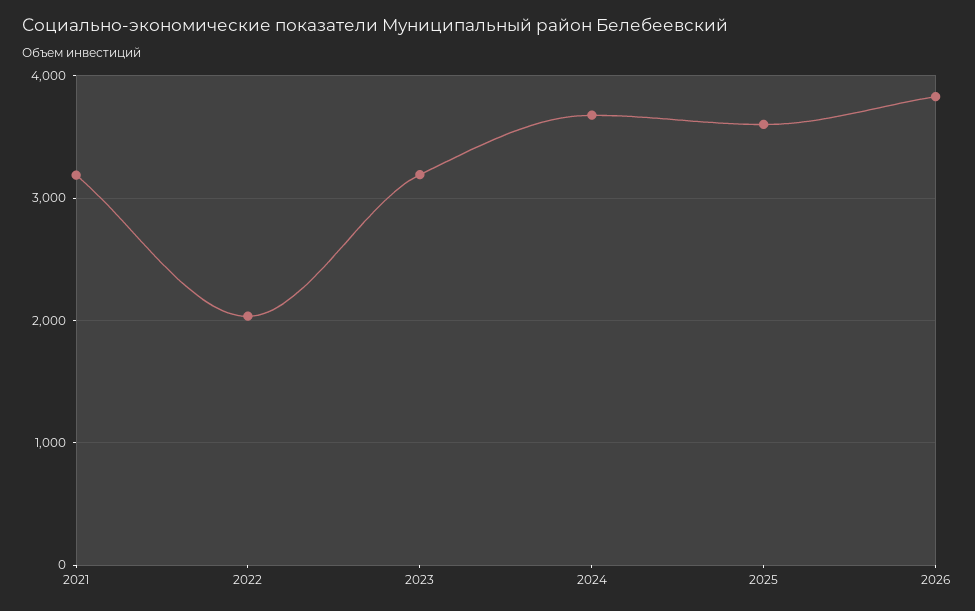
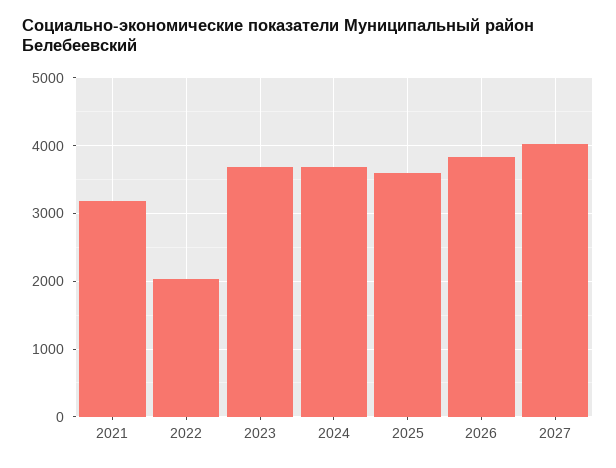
2023: 3200 -> 3700
2027: none -> 4000

